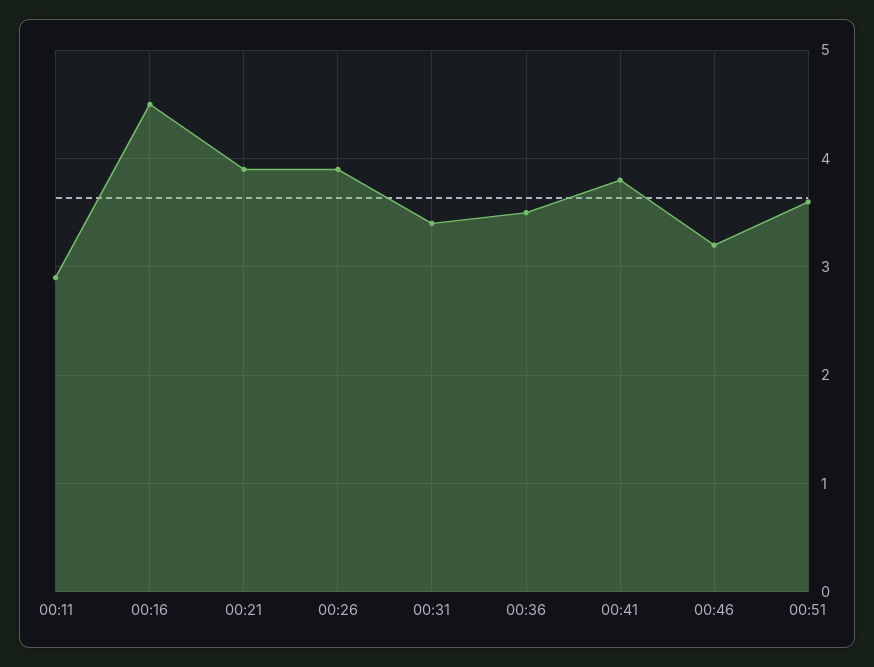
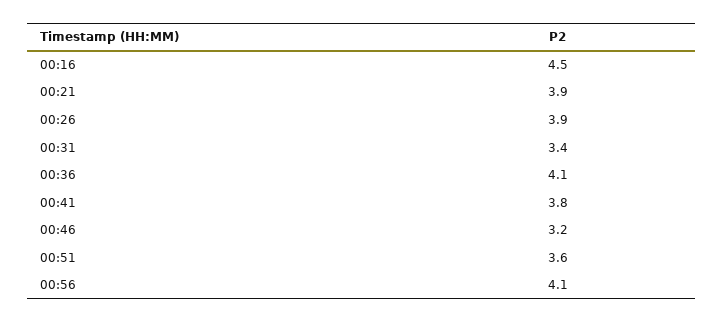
00:11: 2.9 -> none
00:36: 3.5 -> 4.1
00:56: none -> 4.1

